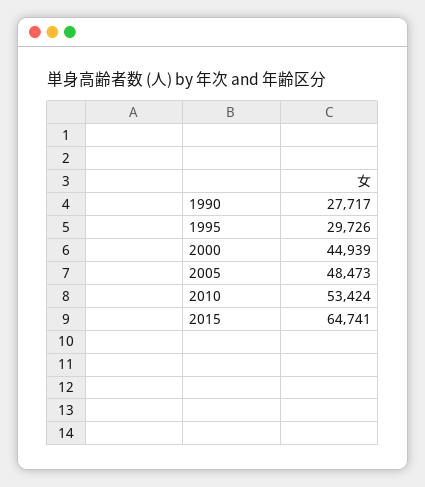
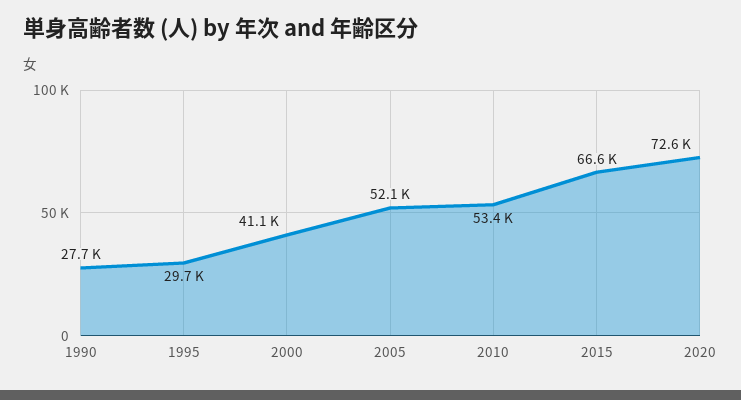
2000: 44939 -> 41100
2005: 48473 -> 52100
2015: 64741 -> 66600
2020: none -> 72600

